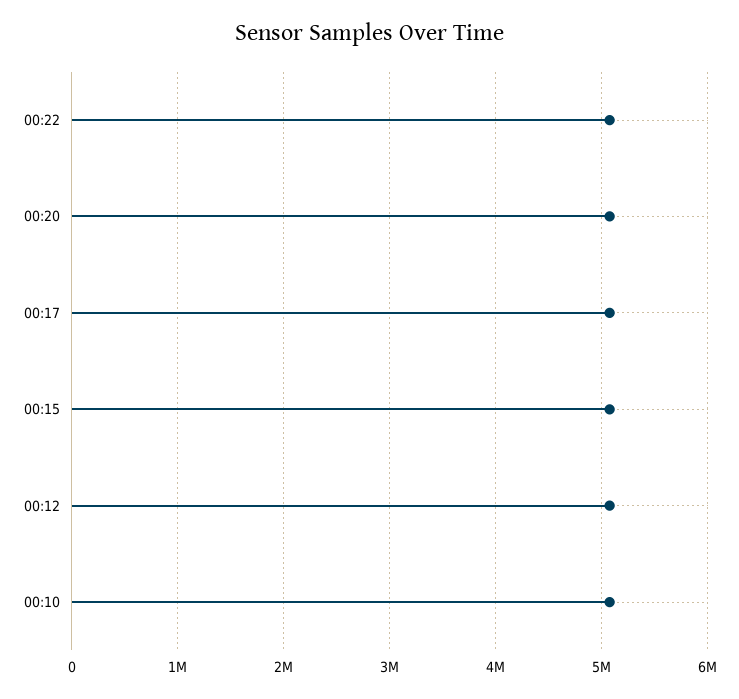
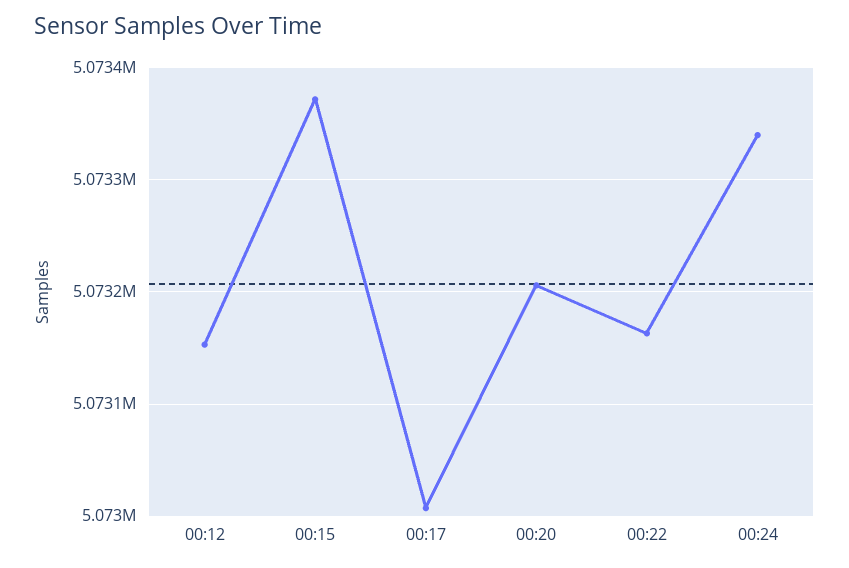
00:10: 5100000 -> none
00:24: none -> 5073340

